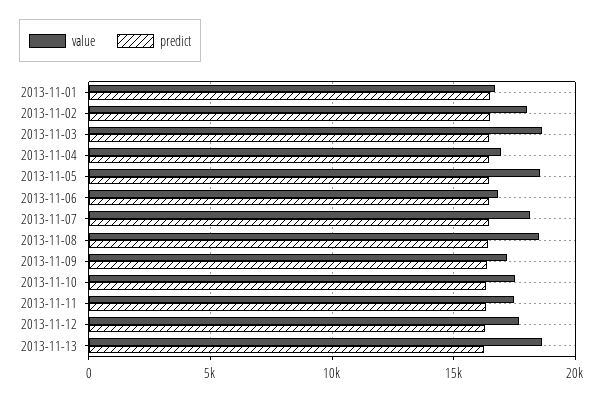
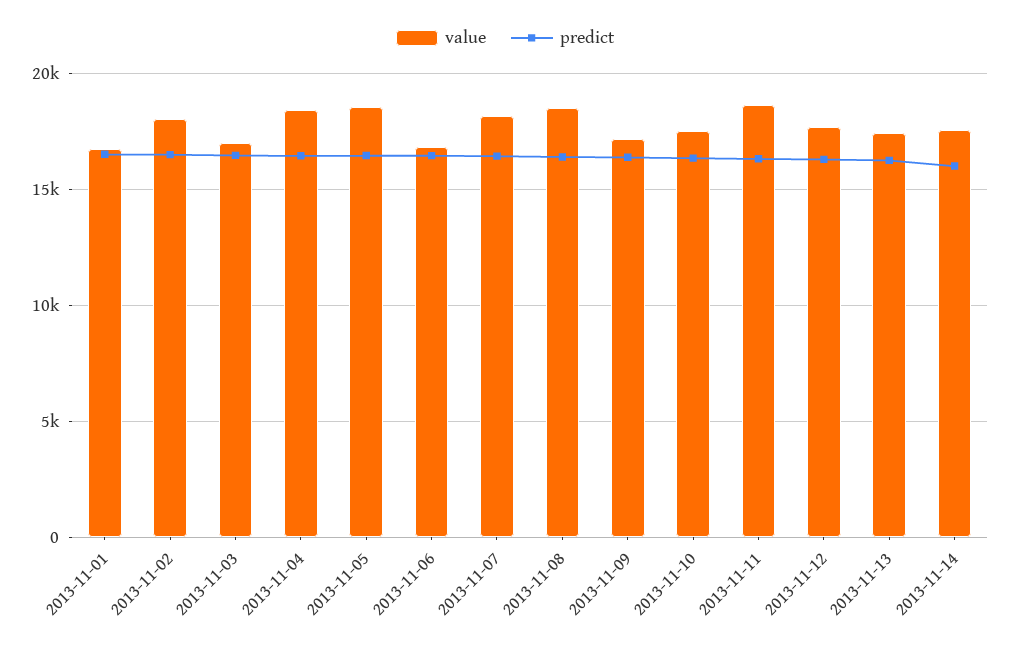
value, 2013-11-03: 18500 -> 17000
value, 2013-11-04: 17000 -> 18500
value, 2013-11-11: 17500 -> 18500
value, 2013-11-13: 18500 -> 17500
value, 2013-11-14: none -> 17500
predict, 2013-11-14: none -> 16000

